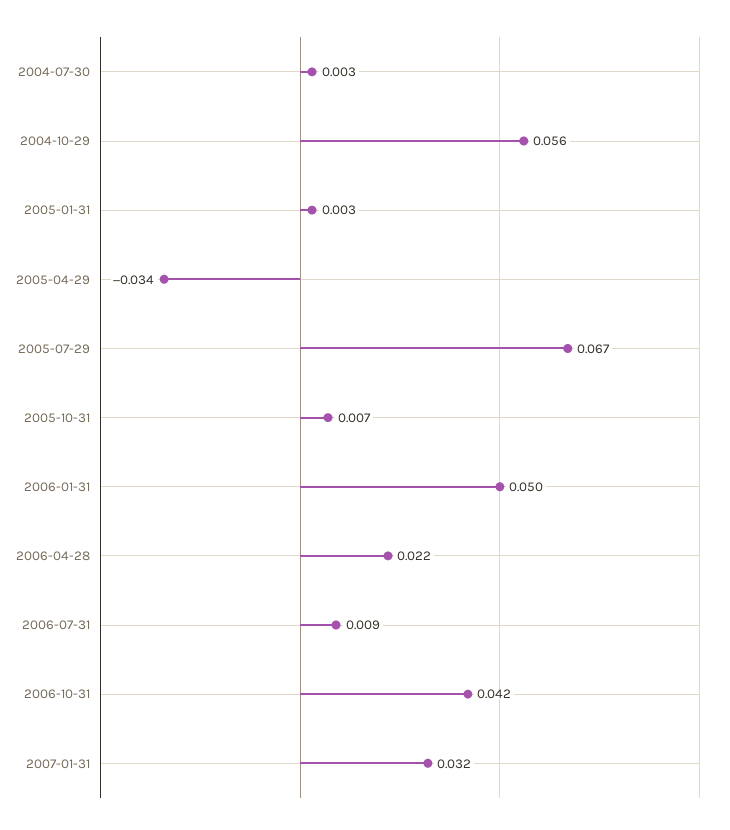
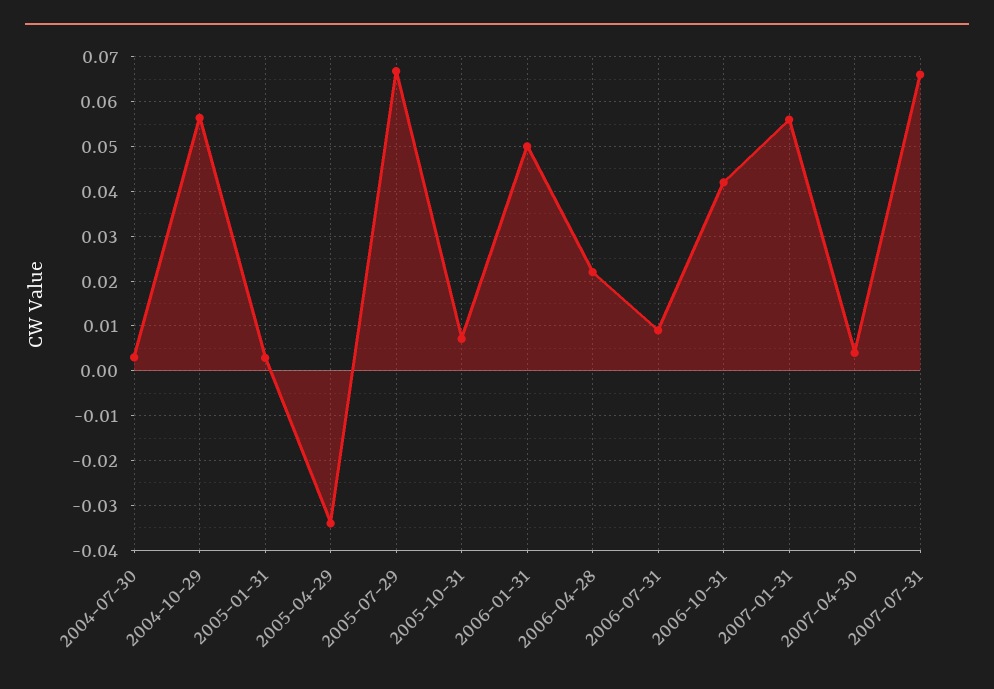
2007-01-31: 0.032 -> 0.056
2007-04-30: none -> 0.004
2007-07-31: none -> 0.066

